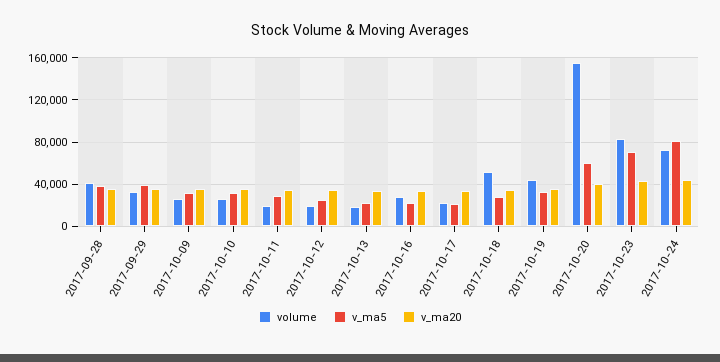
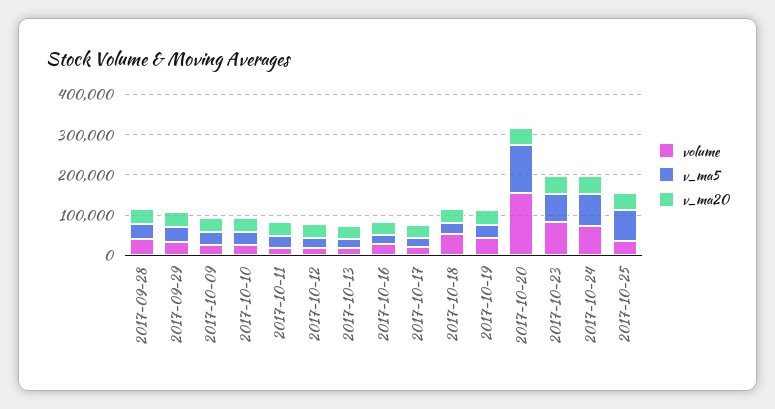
v_ma5, 2017-10-20: 60000 -> 120000
volume, 2017-10-25: none -> 40000
v_ma5, 2017-10-25: none -> 80000
v_ma20, 2017-10-25: none -> 40000

